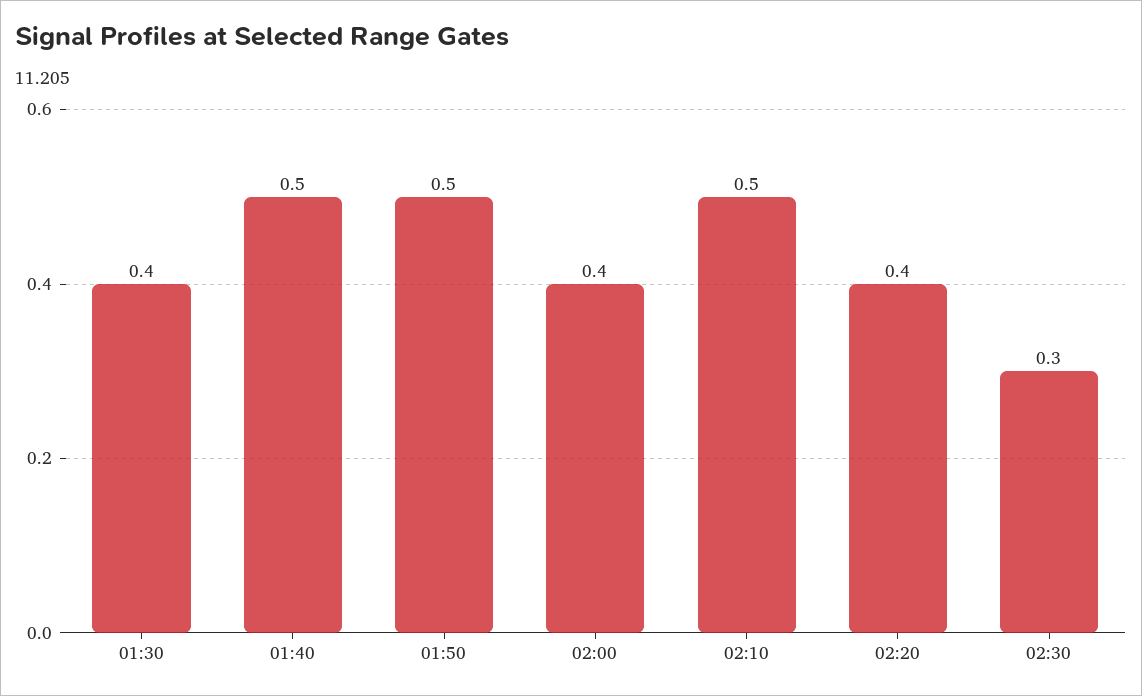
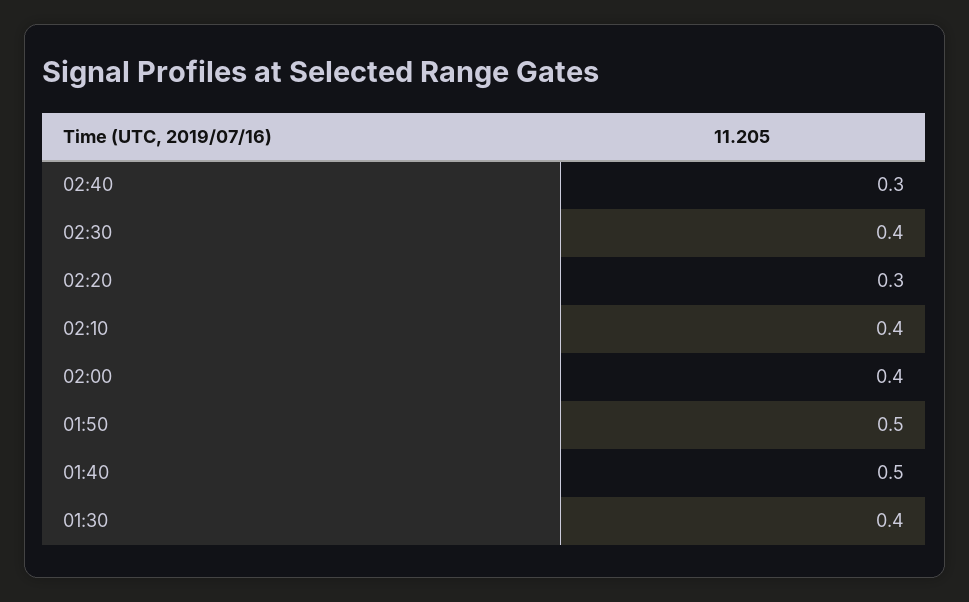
02:10: 0.5 -> 0.4
02:20: 0.4 -> 0.3
02:30: 0.3 -> 0.4
02:40: none -> 0.3

